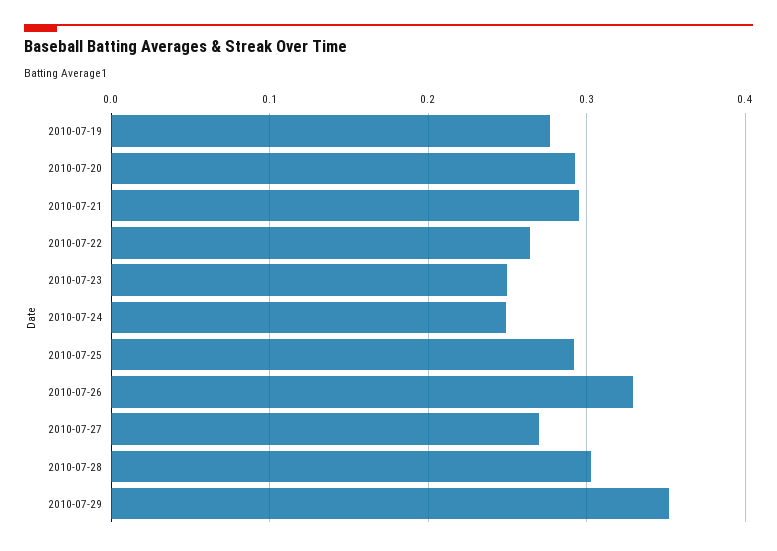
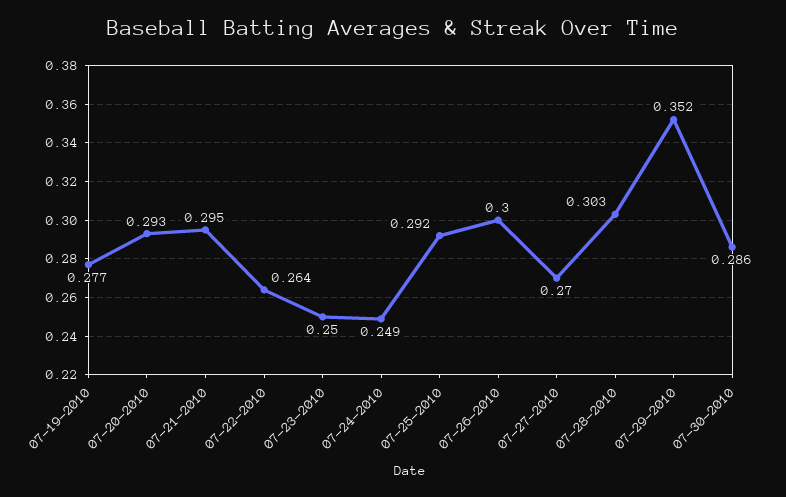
2010-07-26: 0.33 -> 0.3
07-30-2010: none -> 0.286

